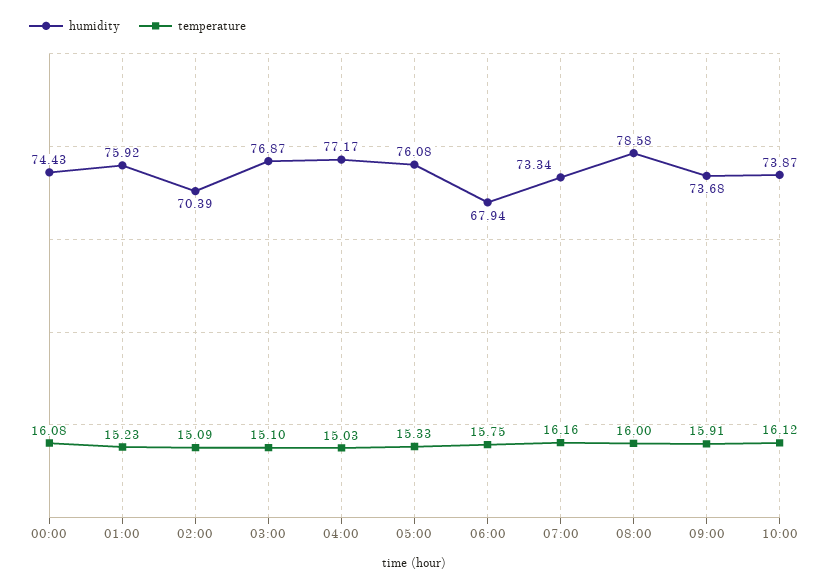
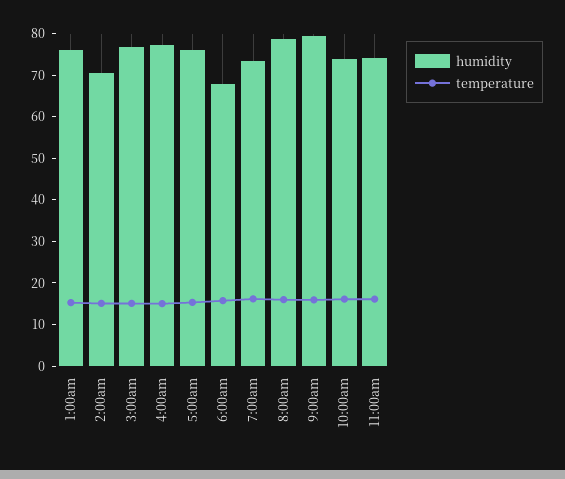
humidity, 00:00: 74.43 -> none
temperature, 00:00: 16.08 -> none
humidity, 09:00: 73.68 -> 80
humidity, 11:00am: none -> 74
temperature, 11:00am: none -> 16

